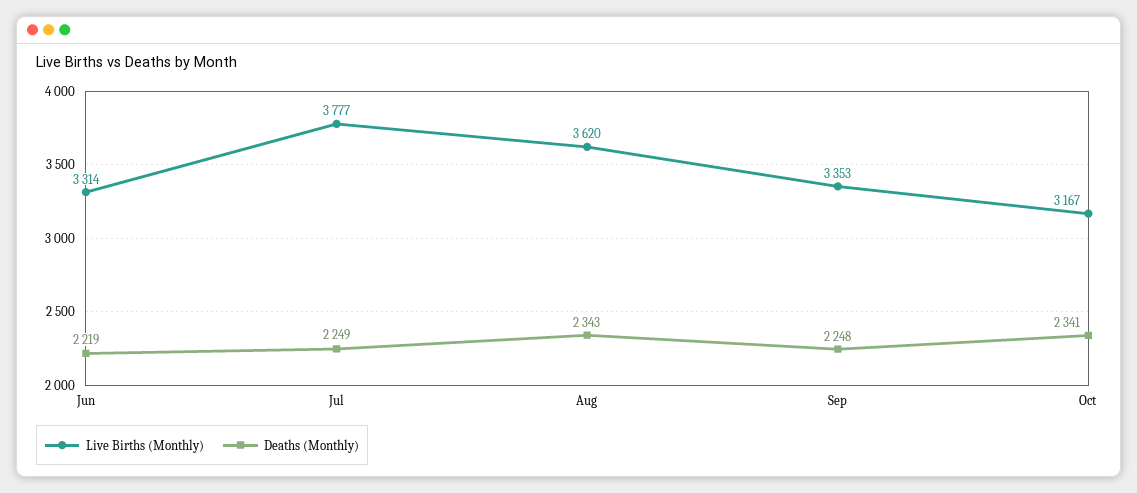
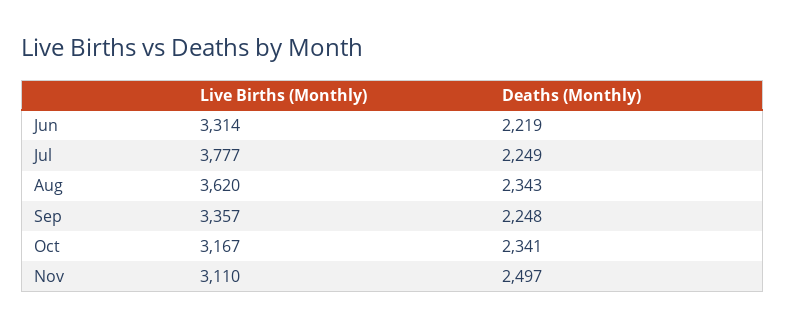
Live Births (Monthly), Sep: 3353 -> 3357
Live Births (Monthly), Nov: none -> 3110
Deaths (Monthly), Nov: none -> 2497

